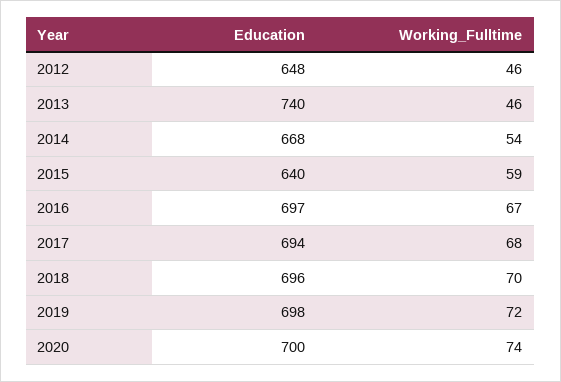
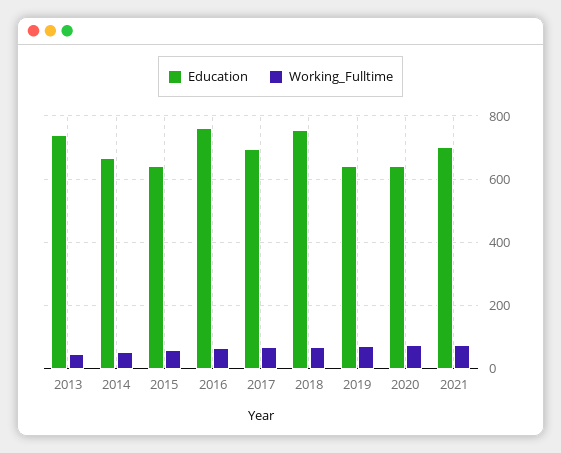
Education, 2012: 648 -> none
Working_Fulltime, 2012: 46 -> none
Education, 2016: 697 -> 760
Education, 2018: 696 -> 760
Education, 2019: 698 -> 640
Education, 2020: 700 -> 640
Education, 2021: none -> 700
Working_Fulltime, 2021: none -> 80

